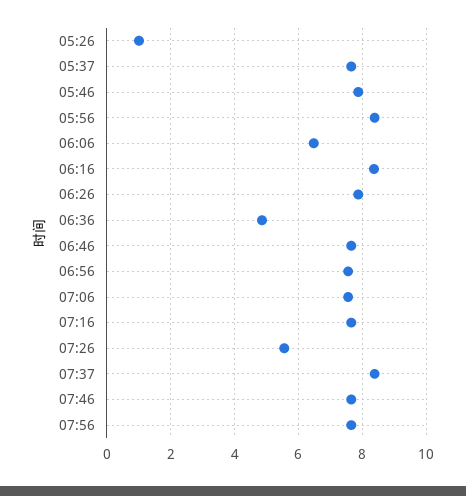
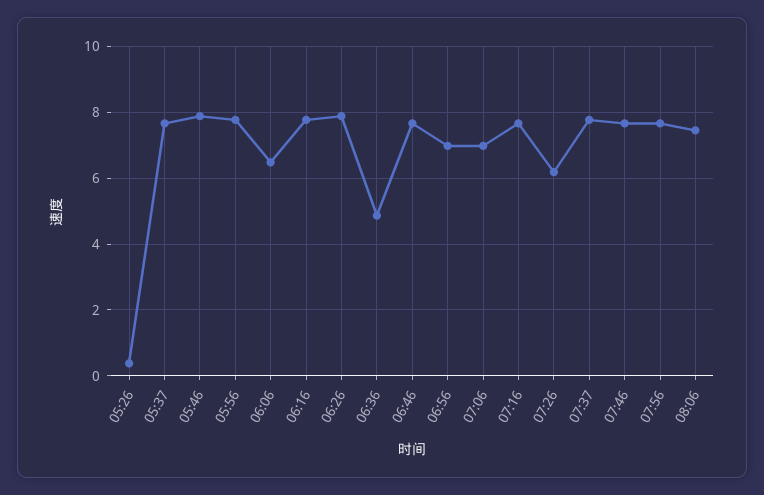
05:26: 1 -> 0.4
05:56: 8.4 -> 7.8
06:16: 8.4 -> 7.8
06:56: 7.6 -> 7
07:06: 7.6 -> 7
07:26: 5.6 -> 6.2
07:37: 8.4 -> 7.8
08:06: none -> 7.4

